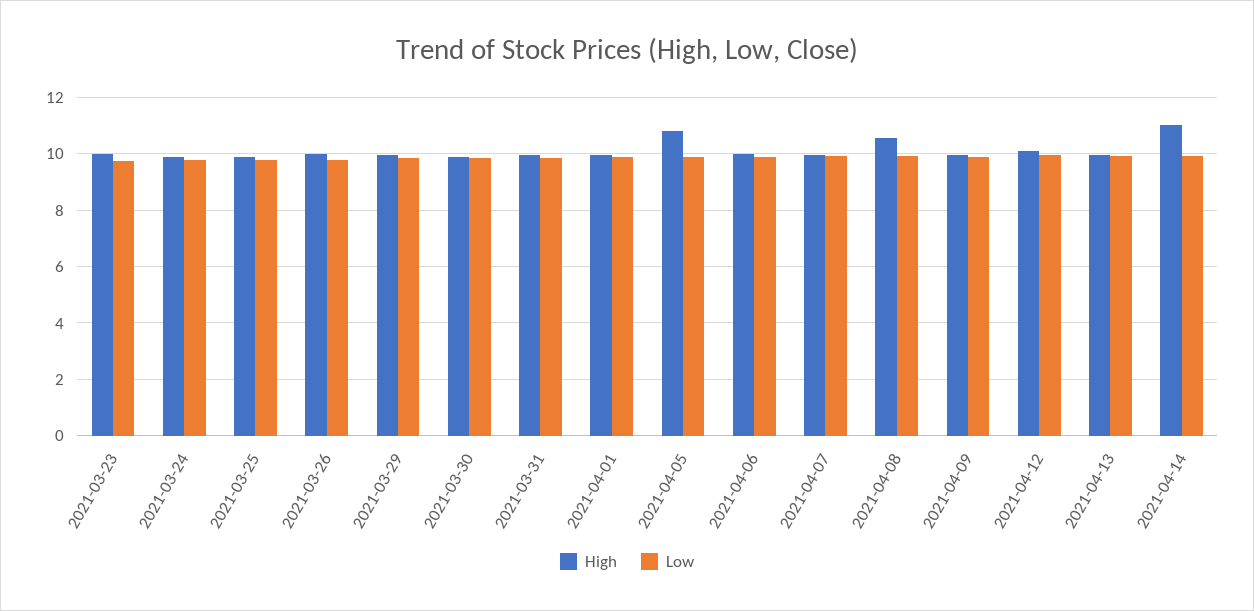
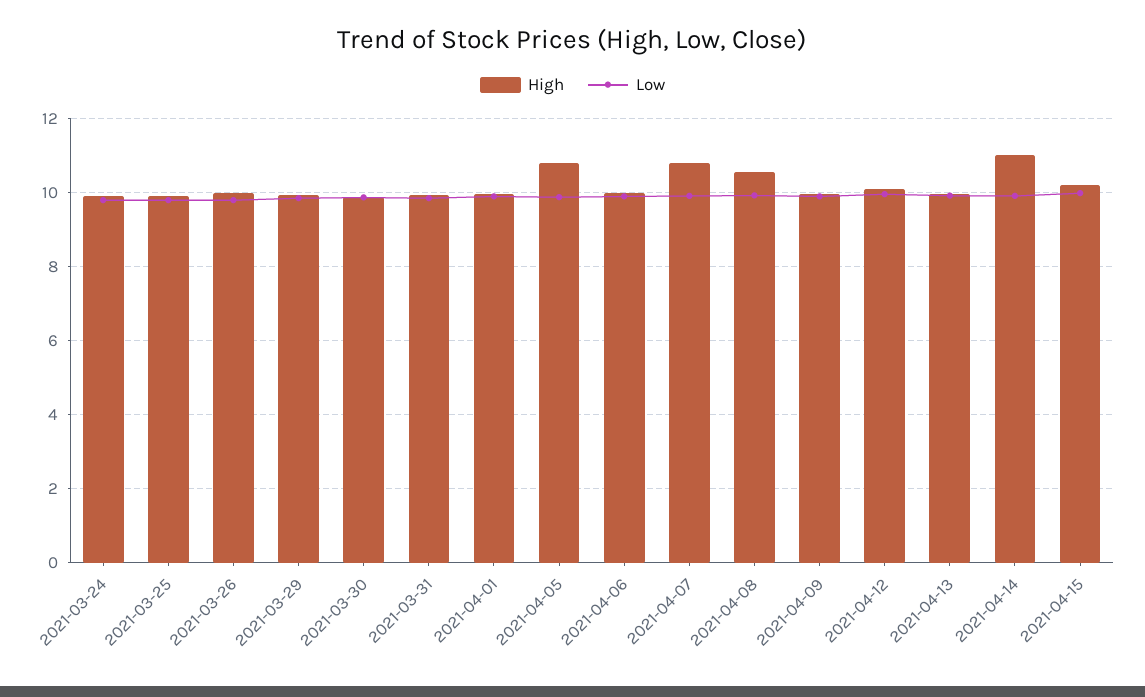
High, 2021-03-23: 10 -> none
Low, 2021-03-23: 9.75 -> none
High, 2021-04-07: 10 -> 10.8
High, 2021-04-15: none -> 10.2
Low, 2021-04-15: none -> 10

